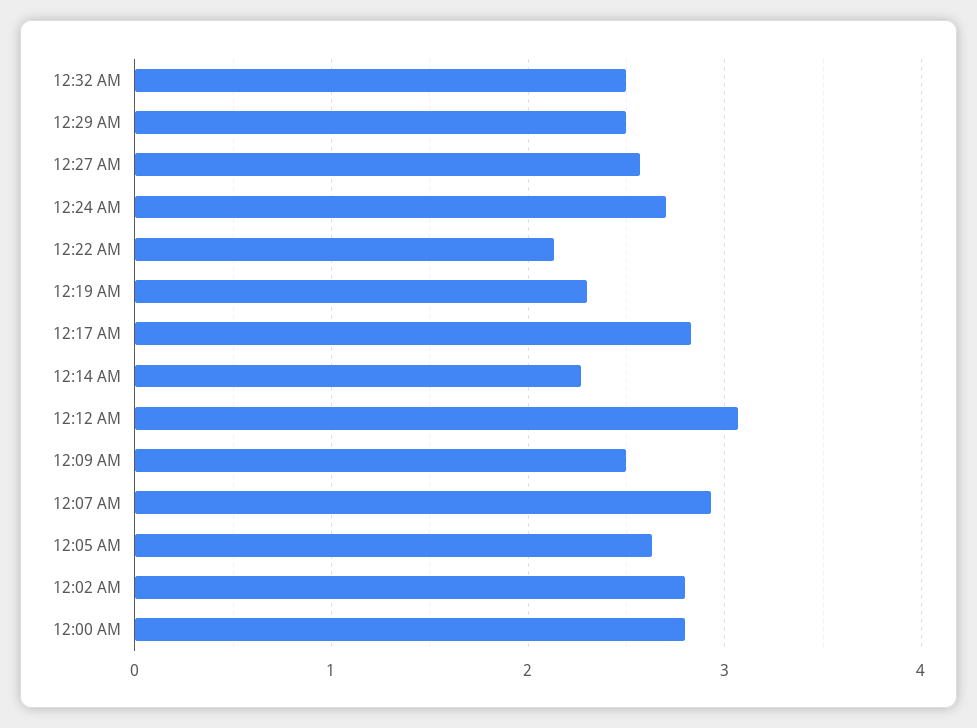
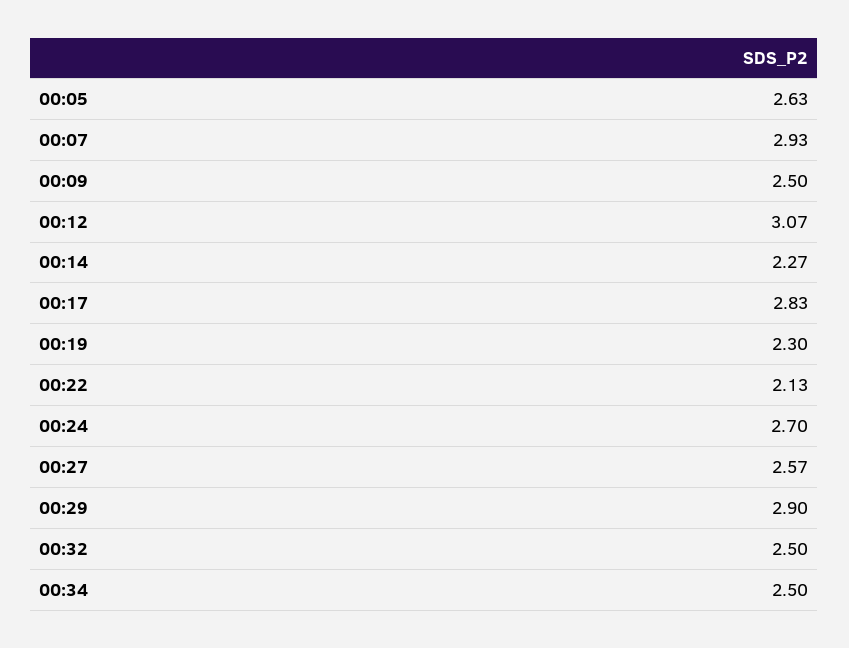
12:29 AM: 2.5 -> 2.9
12:02 AM: 2.8 -> none
12:00 AM: 2.8 -> none
00:34: none -> 2.5

